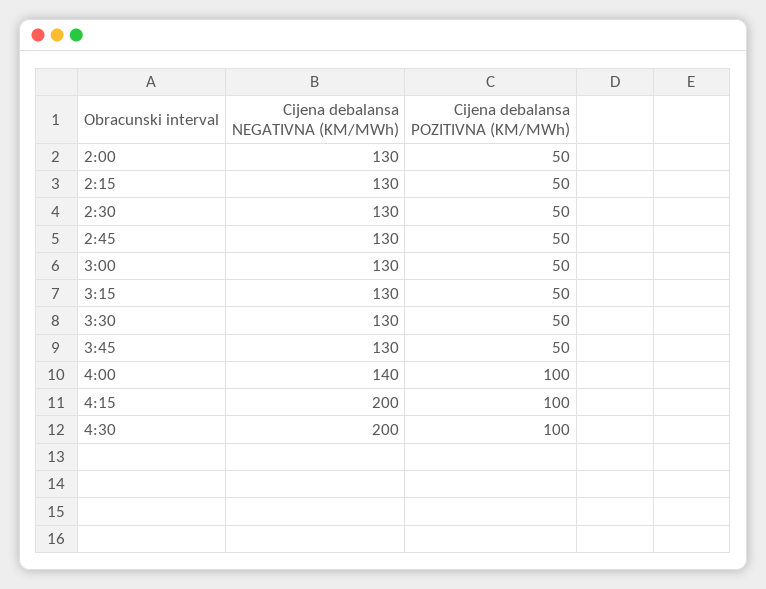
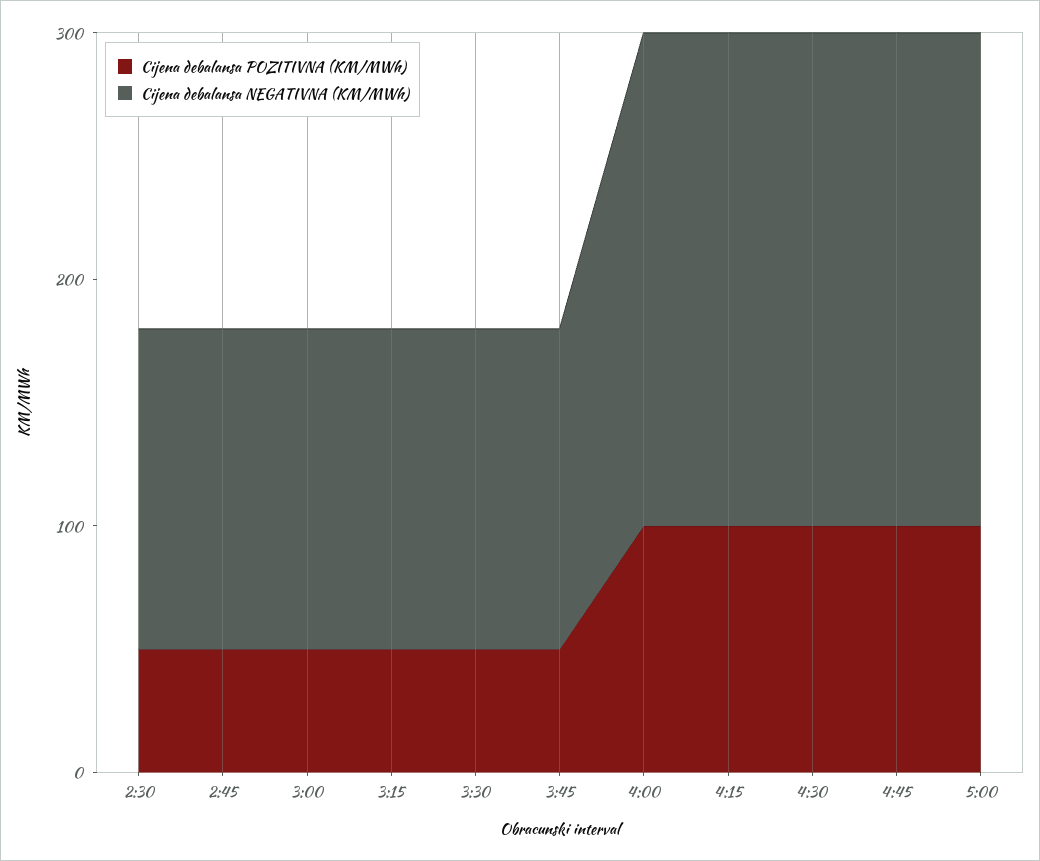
Cijena debalansa NEGATIVNA (KM/MWh), 2:00: 130 -> none
Cijena debalansa POZITIVNA (KM/MWh), 2:00: 50 -> none
Cijena debalansa NEGATIVNA (KM/MWh), 2:15: 130 -> none
Cijena debalansa POZITIVNA (KM/MWh), 2:15: 50 -> none
Cijena debalansa NEGATIVNA (KM/MWh), 4:00: 140 -> 200
Cijena debalansa POZITIVNA (KM/MWh), 4:45: none -> 100
Cijena debalansa NEGATIVNA (KM/MWh), 4:45: none -> 200
Cijena debalansa POZITIVNA (KM/MWh), 5:00: none -> 100
Cijena debalansa NEGATIVNA (KM/MWh), 5:00: none -> 200

